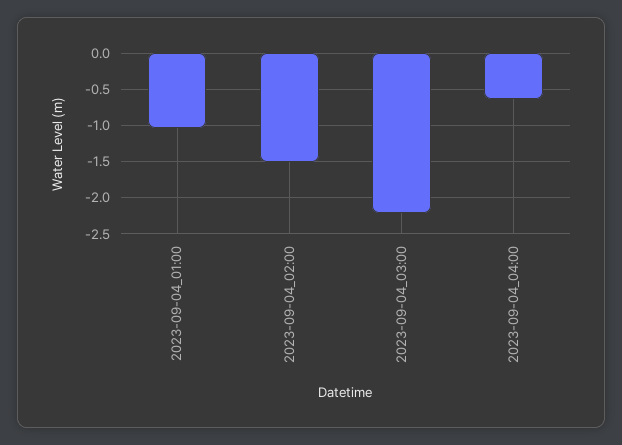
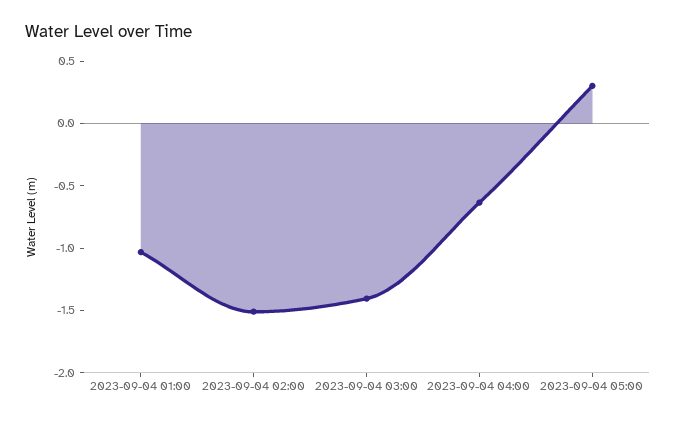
2023-09-04_03:00: -2.2 -> -1.4
2023-09-04 05:00: none -> 0.3

